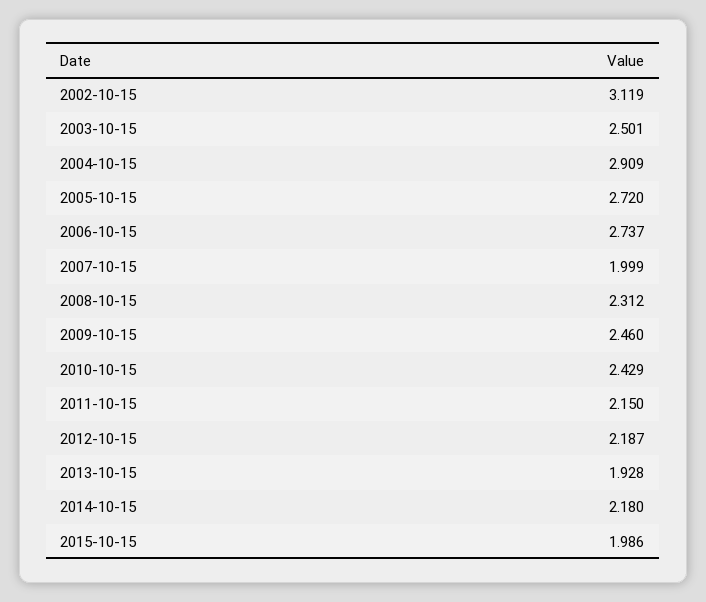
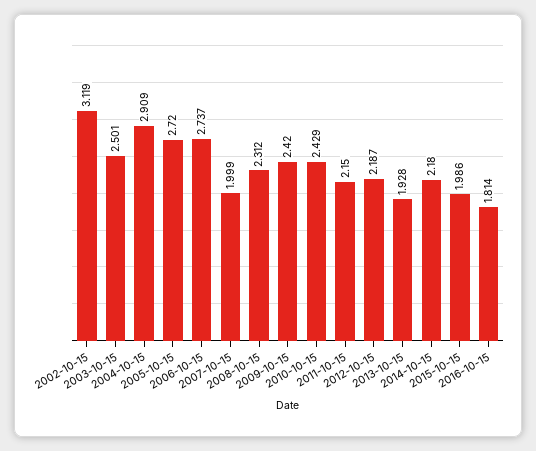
2009-10-15: 2.46 -> 2.42
2016-10-15: none -> 1.814

